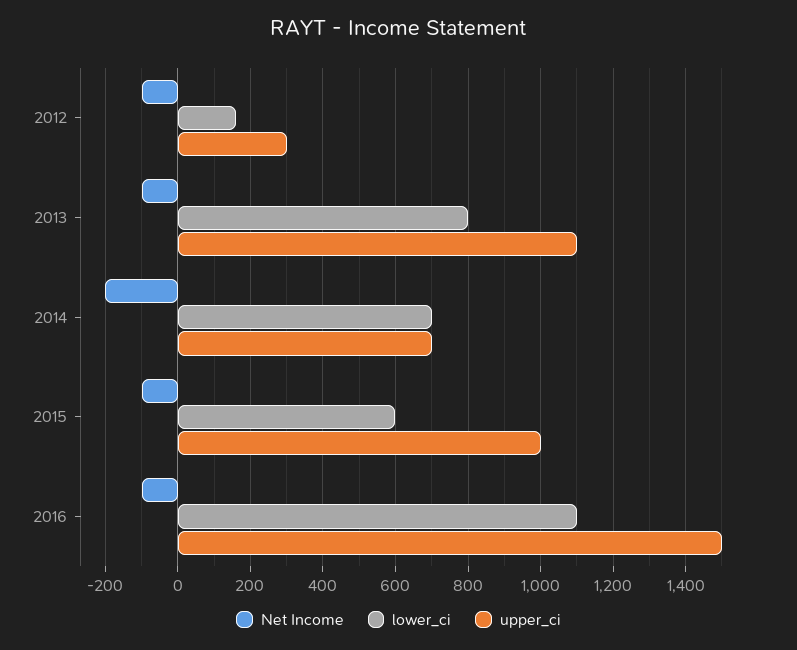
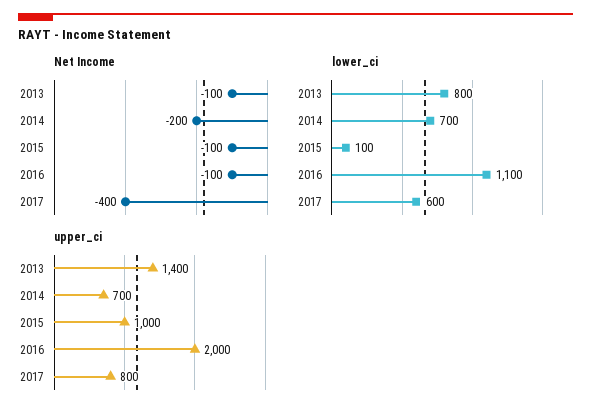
Net Income, 2012: -100 -> none
lower_ci, 2012: 160 -> none
upper_ci, 2012: 300 -> none
upper_ci, 2013: 1100 -> 1400
lower_ci, 2015: 600 -> 100
upper_ci, 2016: 1500 -> 2000
Net Income, 2017: none -> -400
lower_ci, 2017: none -> 600
upper_ci, 2017: none -> 800

